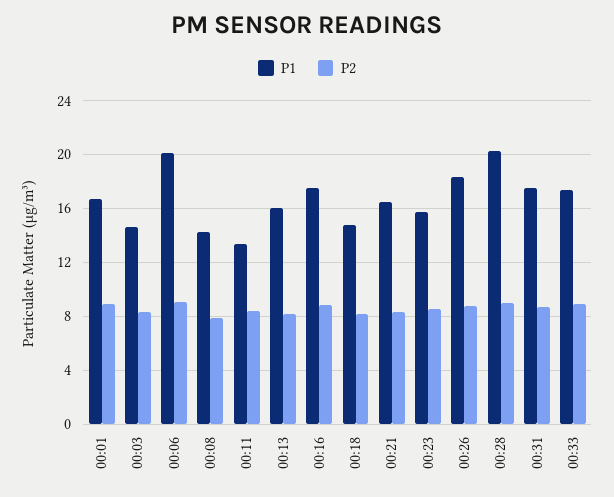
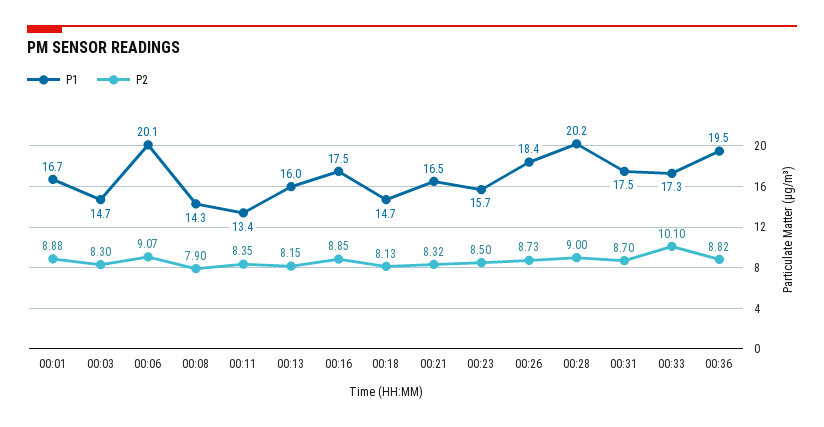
P2, 00:33: 9 -> 10.1
P1, 00:36: none -> 19.5
P2, 00:36: none -> 8.82

